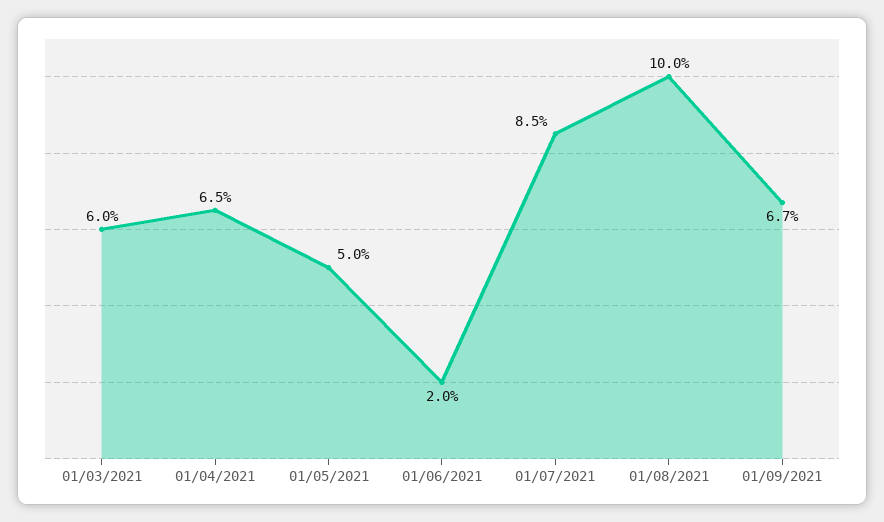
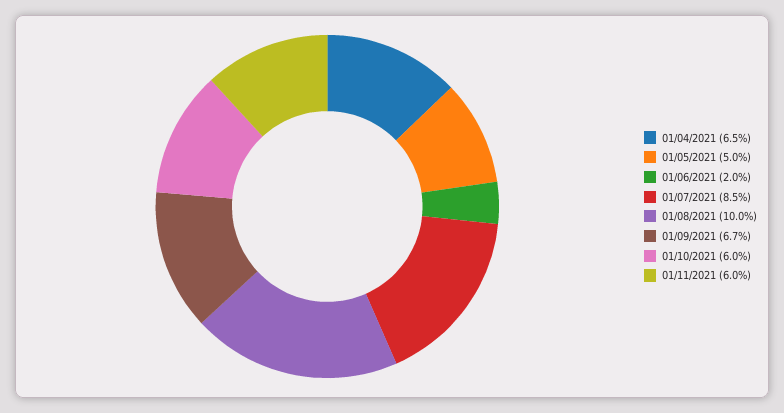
01/03/2021: 6 -> none
01/10/2021: none -> 6
01/11/2021: none -> 6

